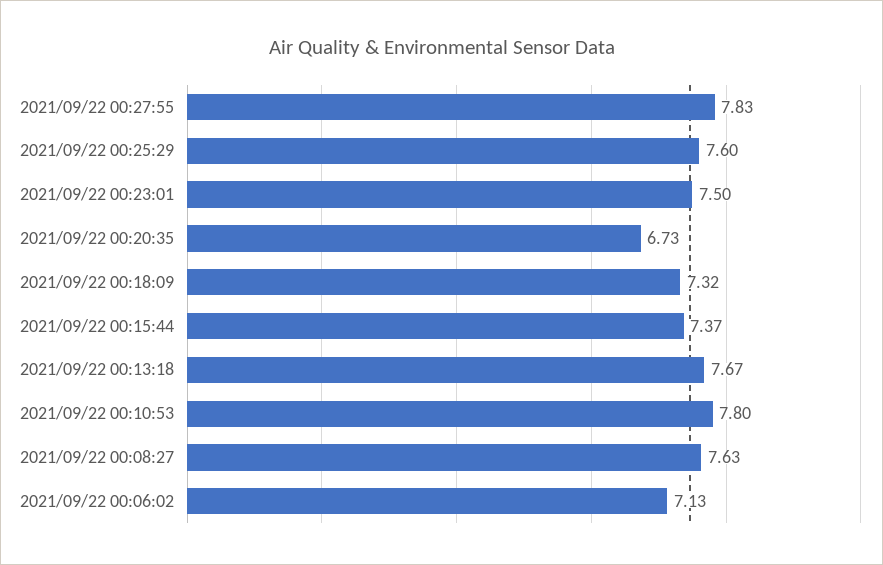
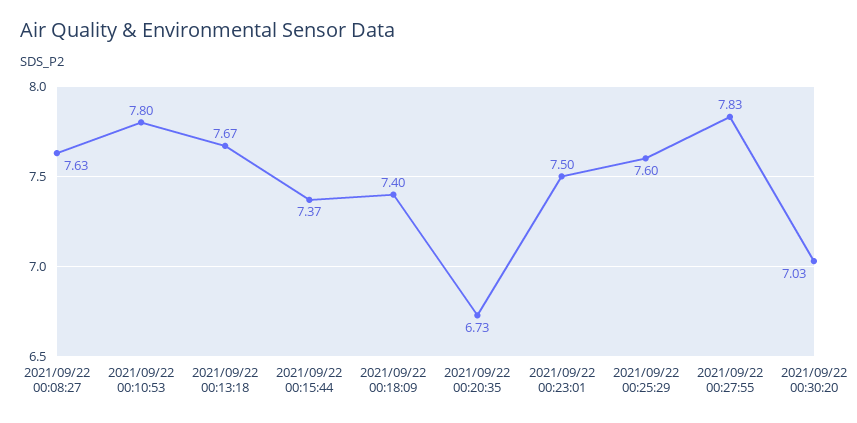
2021/09/22 00:18:09: 7.32 -> 7.4
2021/09/22 00:06:02: 7.13 -> none
2021/09/22 00:30:20: none -> 7.03

